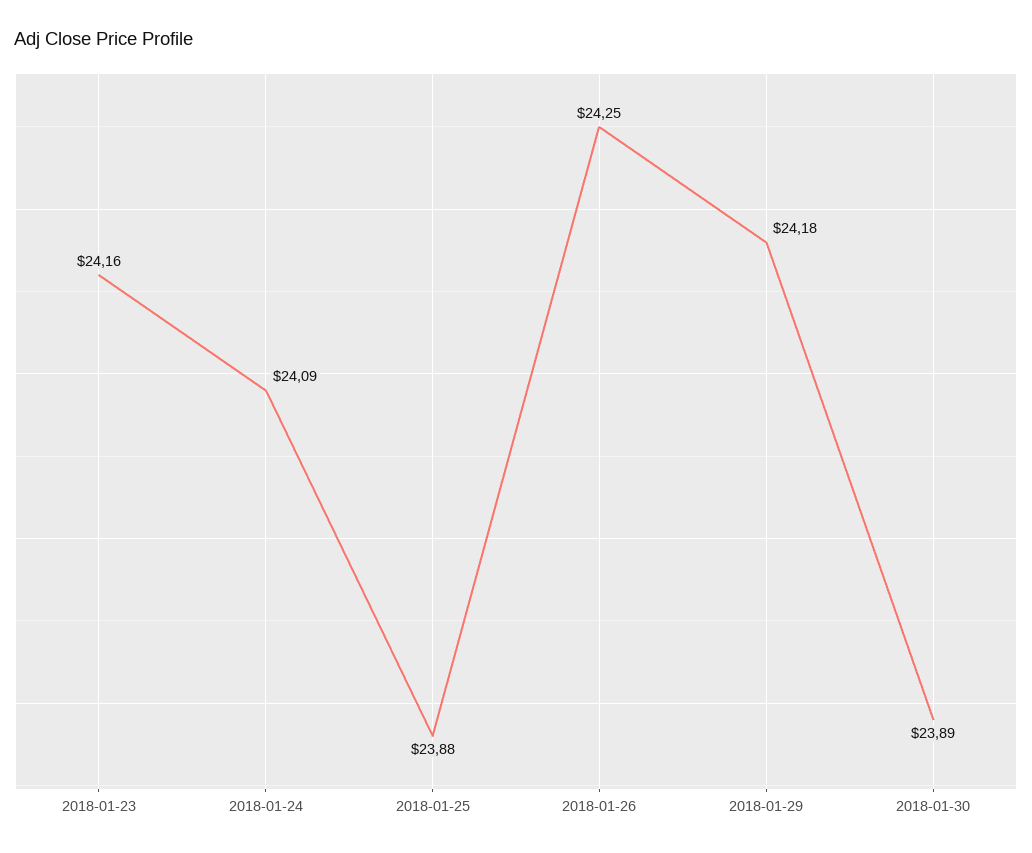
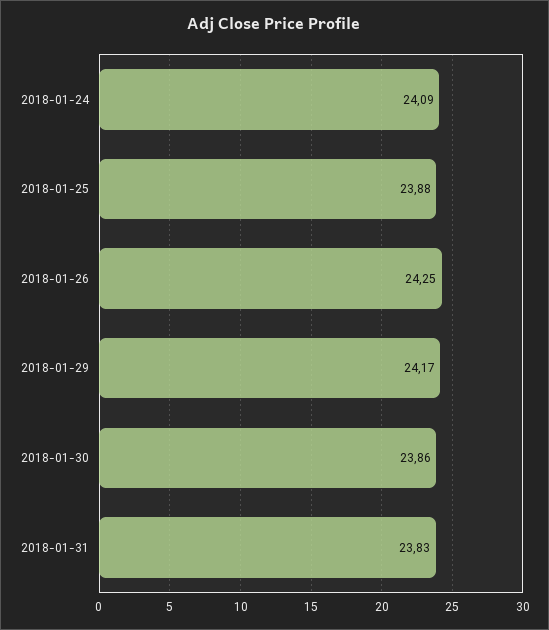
2018-01-23: 24.16 -> none
2018-01-29: 24.18 -> 24.17
2018-01-30: 23.89 -> 23.86
2018-01-31: none -> 23.83

